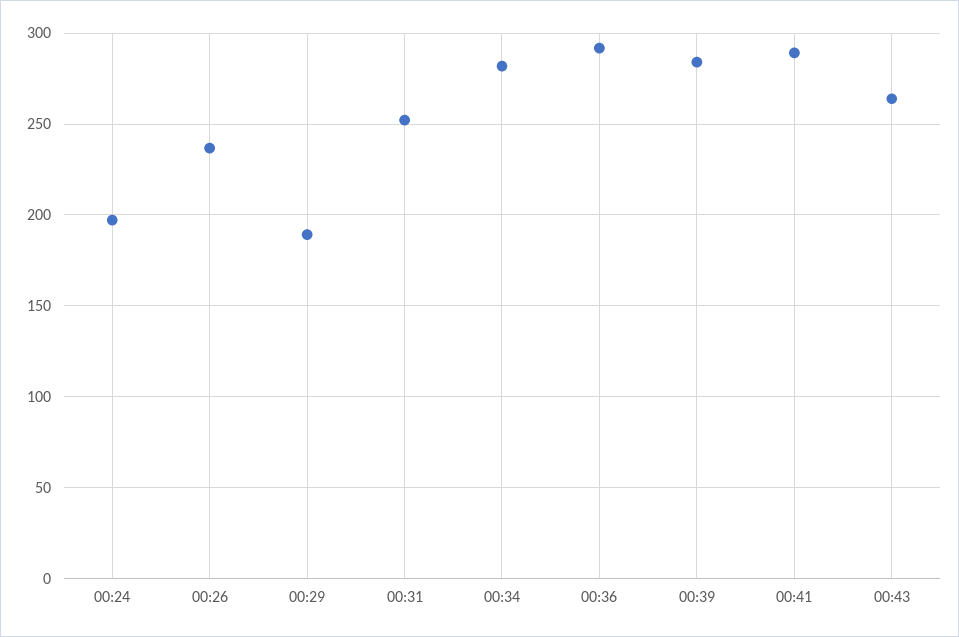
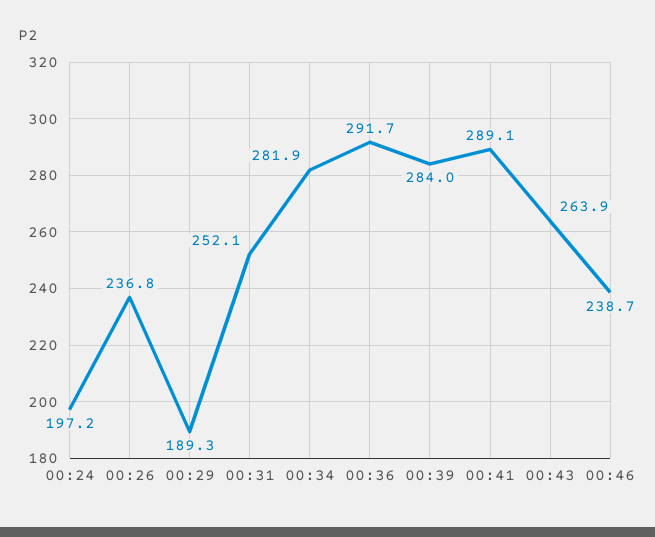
00:46: none -> 238.7

